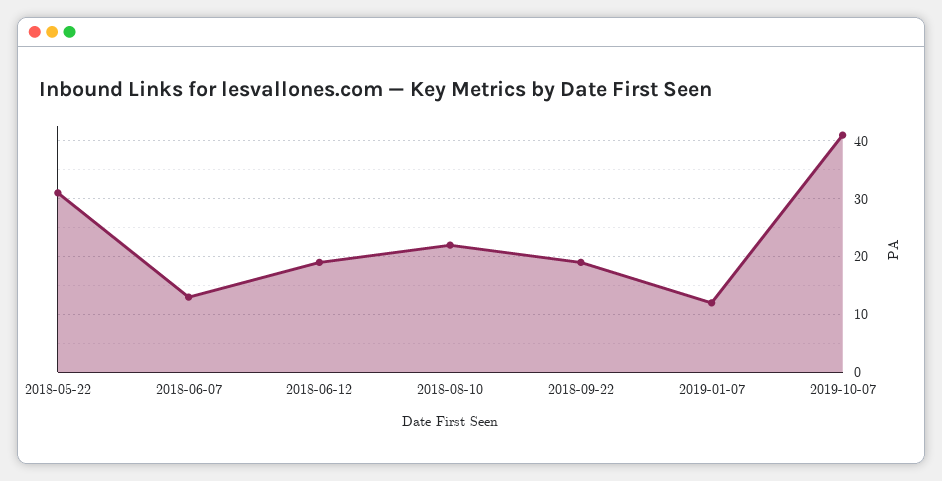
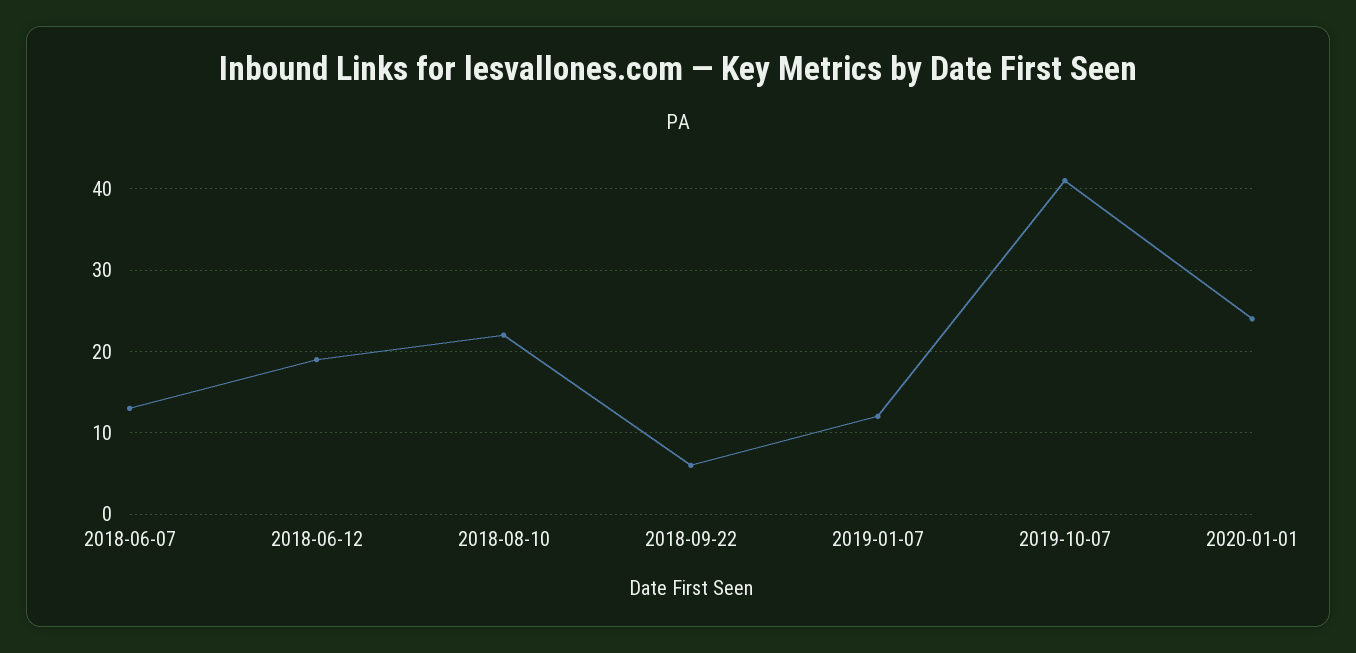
2018-05-22: 30 -> none
2018-09-22: 20 -> 6
2020-01-01: none -> 24

